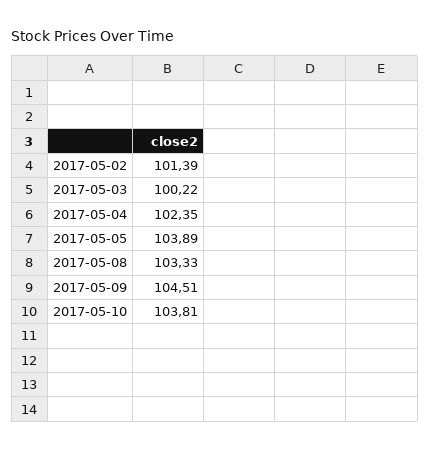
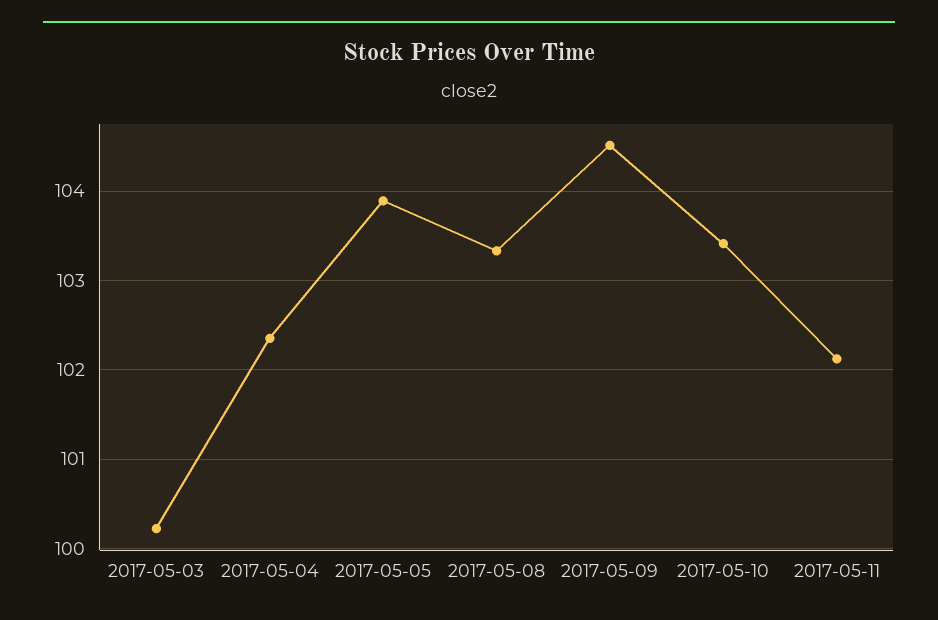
2017-05-02: 101.39 -> none
2017-05-10: 103.81 -> 103.4
2017-05-11: none -> 102.1

